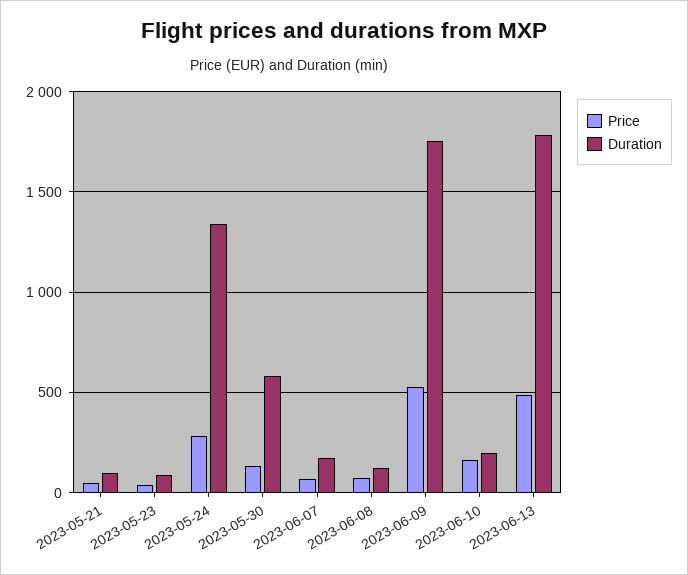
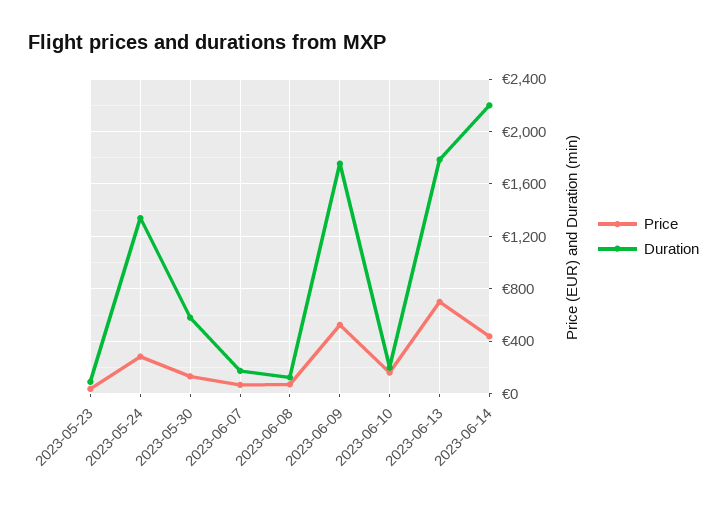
Price, 2023-05-21: 50 -> none
Duration, 2023-05-21: 100 -> none
Price, 2023-06-13: 500 -> 700
Price, 2023-06-14: none -> 450
Duration, 2023-06-14: none -> 2200

